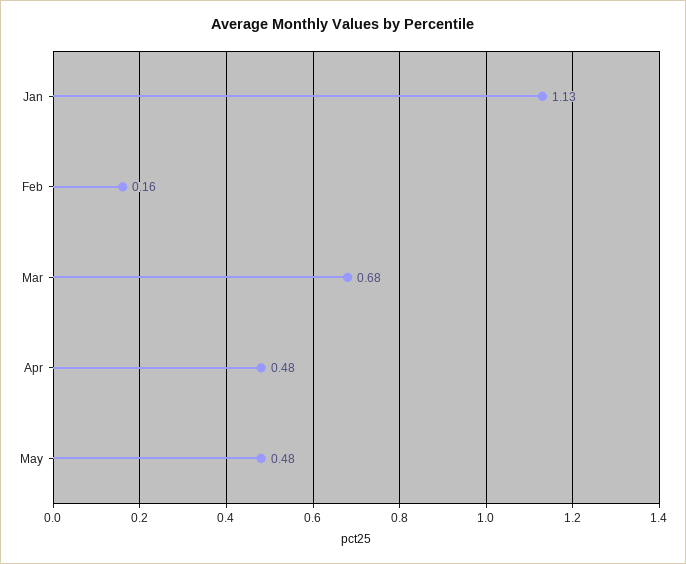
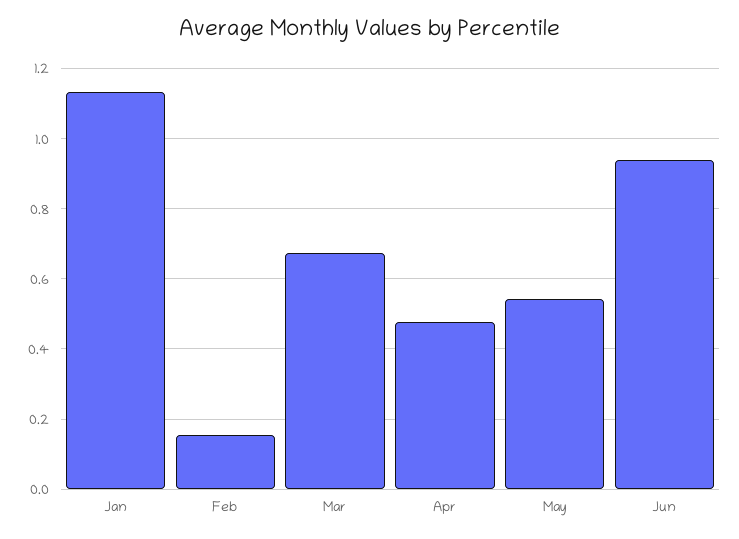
May: 0.48 -> 0.54
Jun: none -> 0.94

